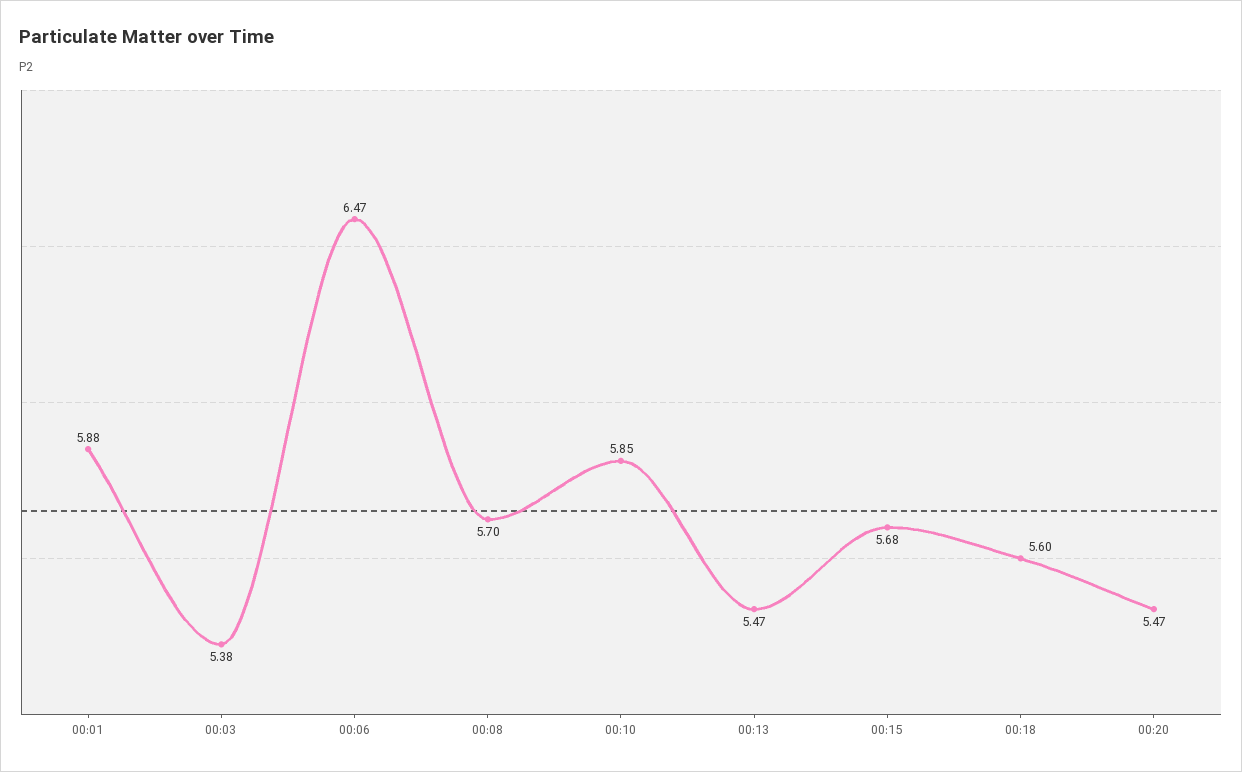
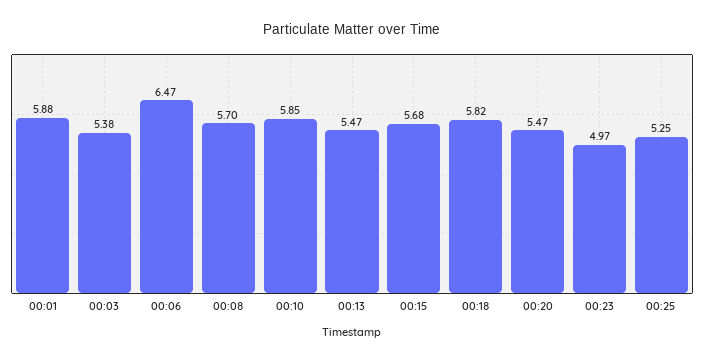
00:18: 5.6 -> 5.82
00:23: none -> 4.97
00:25: none -> 5.25

